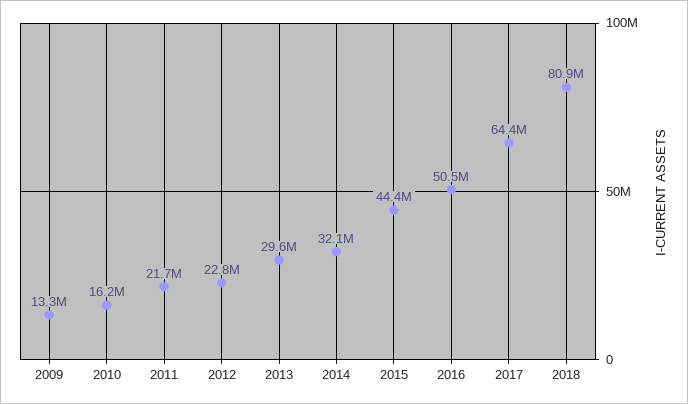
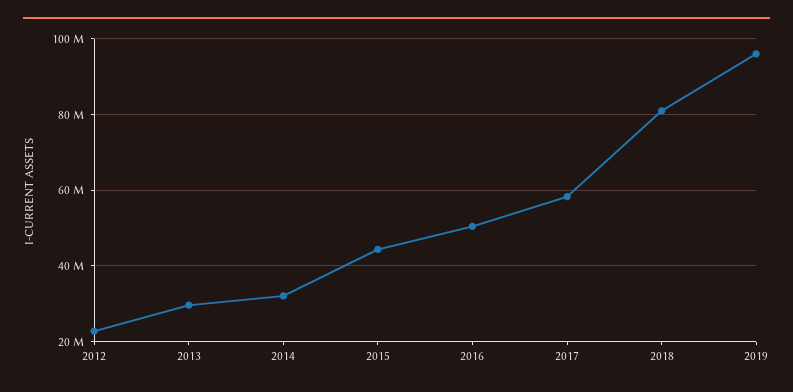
2009: 13300000 -> none
2010: 16200000 -> none
2011: 21700000 -> none
2017: 64400000 -> 58000000
2019: none -> 96000000

